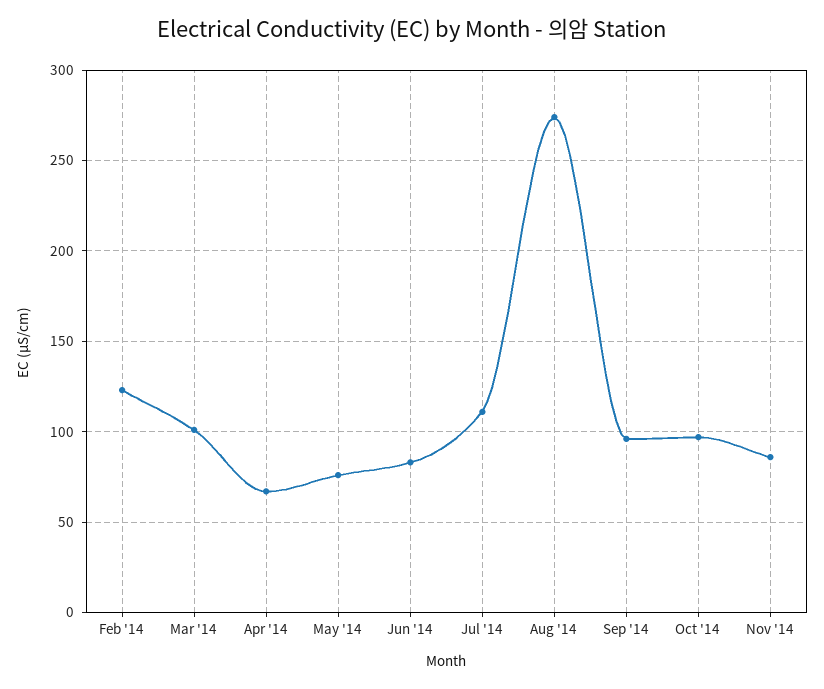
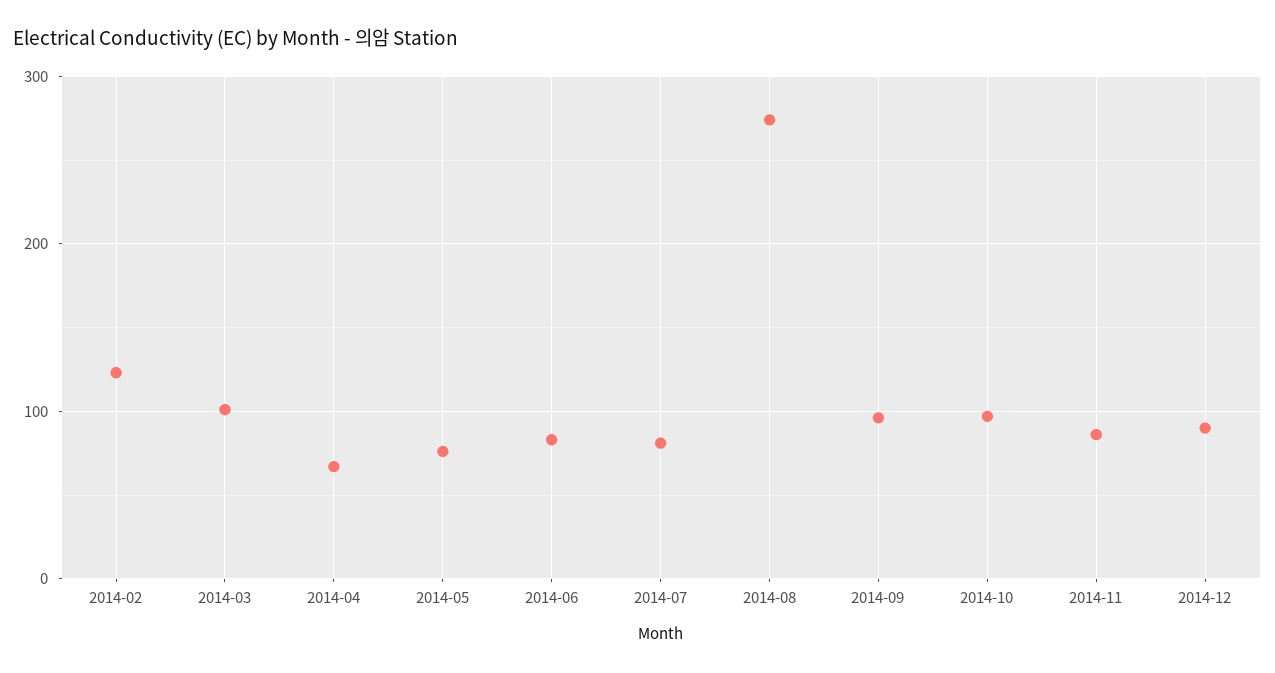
Jul '14: 110 -> 80
2014-12: none -> 90

